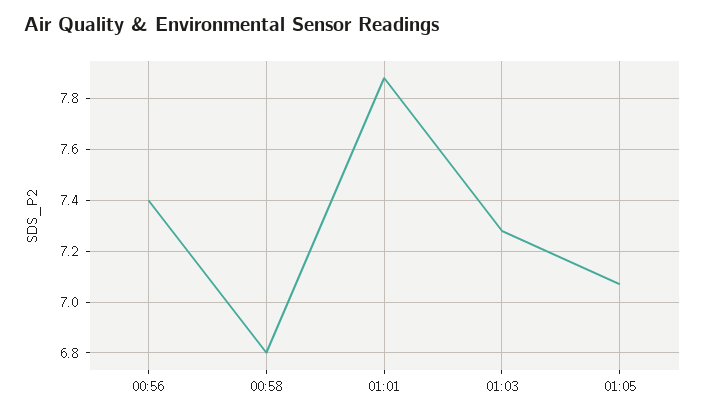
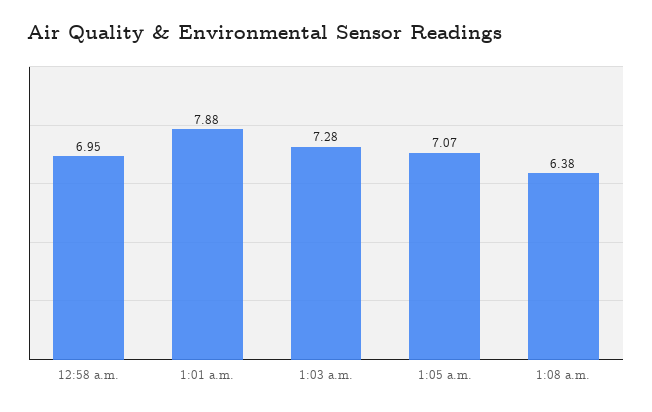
00:56: 7.4 -> none
00:58: 6.8 -> 6.95
1:08 a.m.: none -> 6.38

